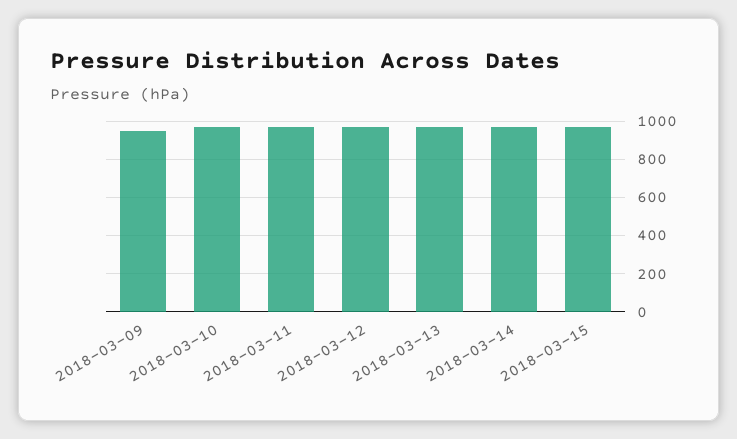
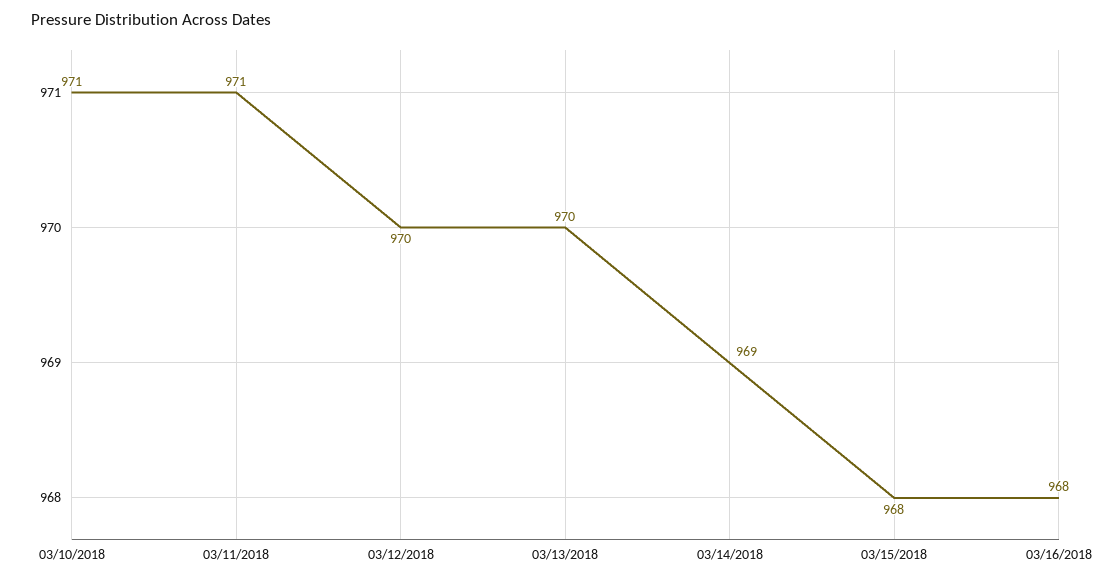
2018-03-09: 950 -> none
03/16/2018: none -> 968

